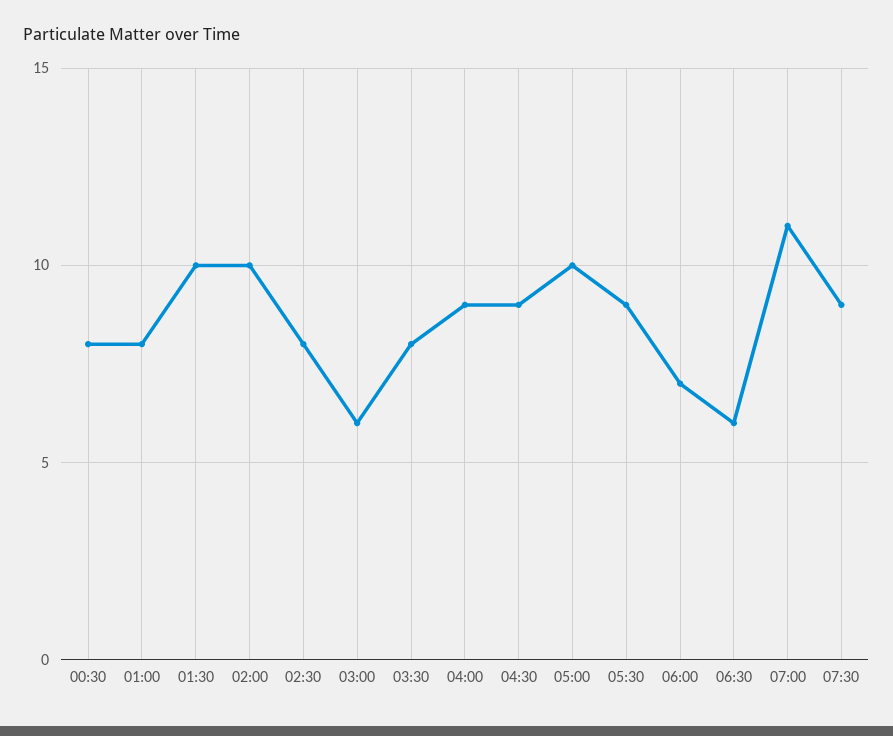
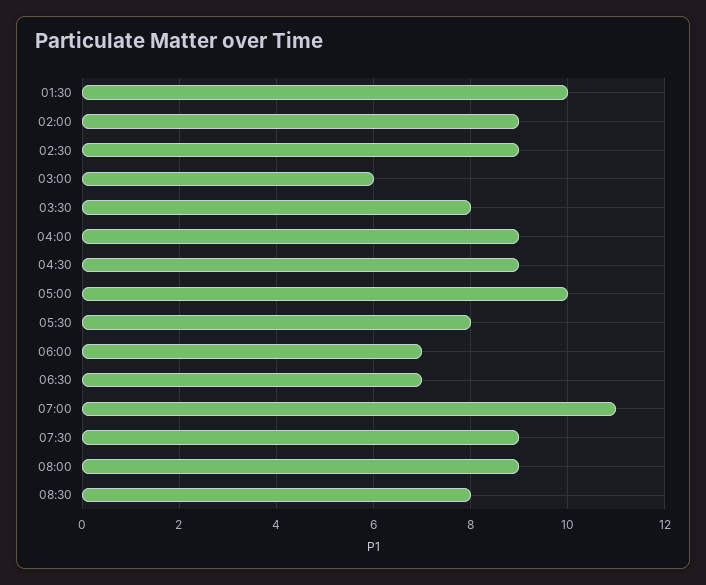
00:30: 8 -> none
01:00: 8 -> none
02:00: 10 -> 9
02:30: 8 -> 9
05:30: 9 -> 8
06:30: 6 -> 7
08:00: none -> 9
08:30: none -> 8

